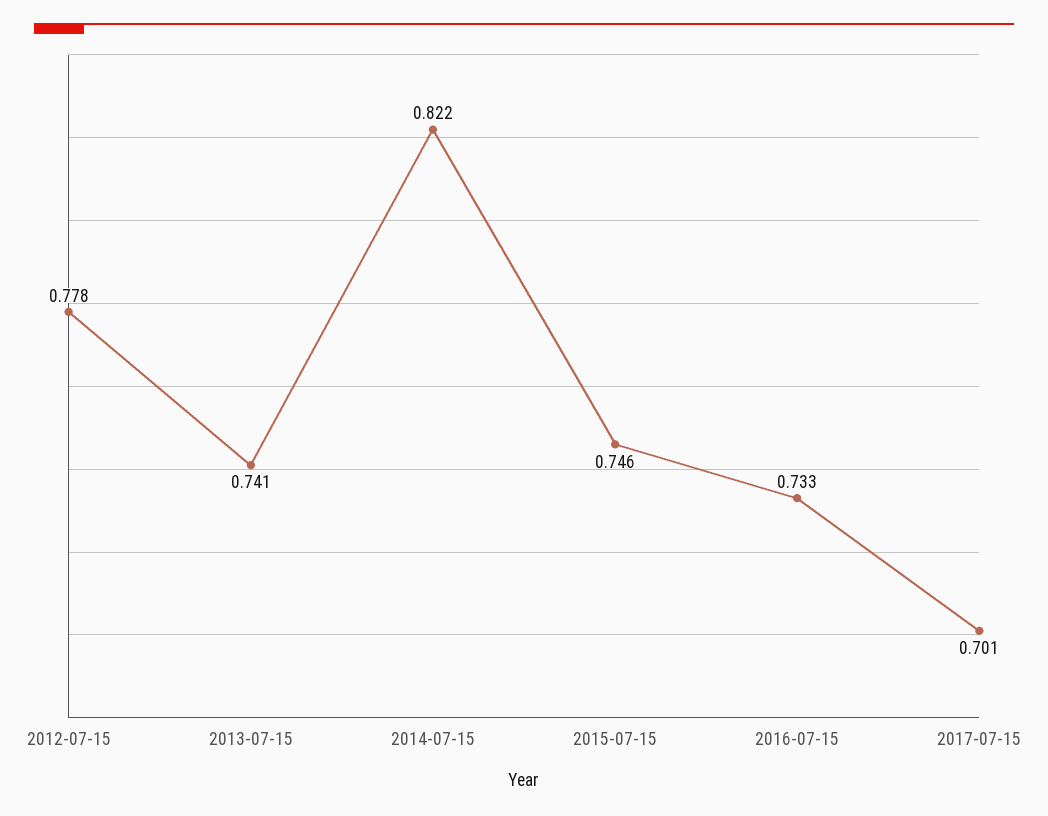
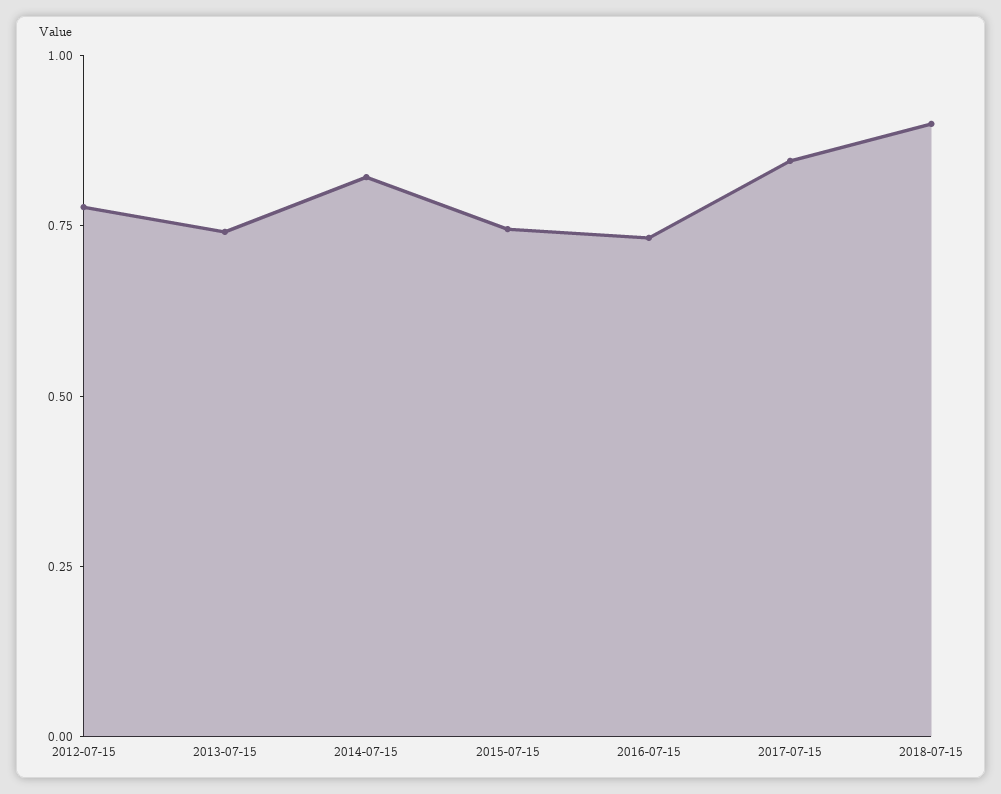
2017-07-15: 0.701 -> 0.85
2018-07-15: none -> 0.9

